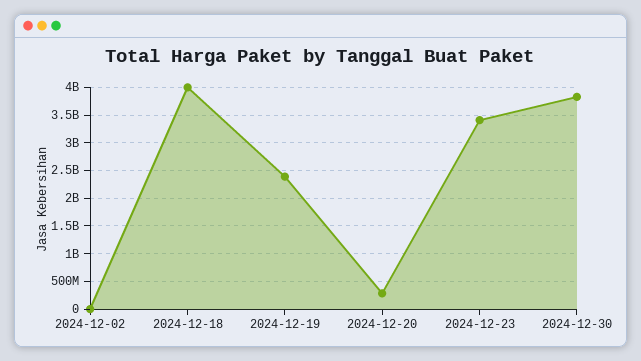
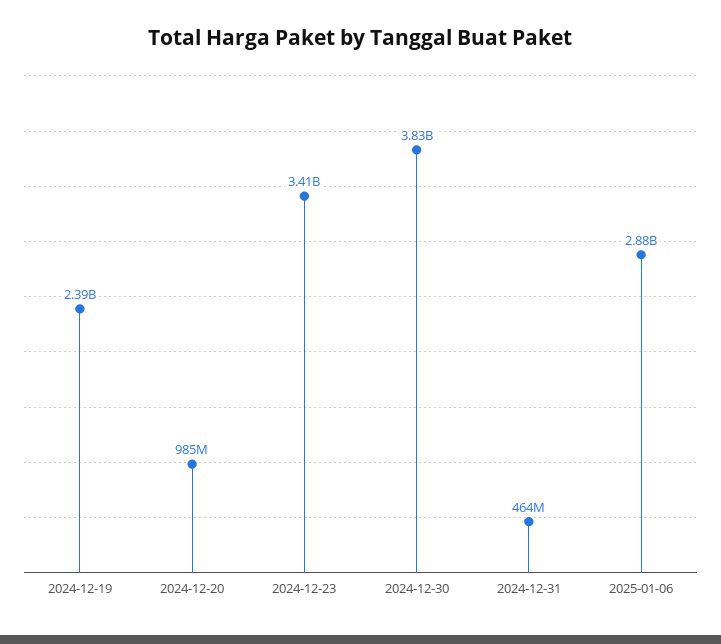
2024-12-02: 0 -> none
2024-12-18: 4000000000 -> none
2024-12-20: 250000000 -> 985000000
2024-12-31: none -> 464000000
2025-01-06: none -> 2880000000

